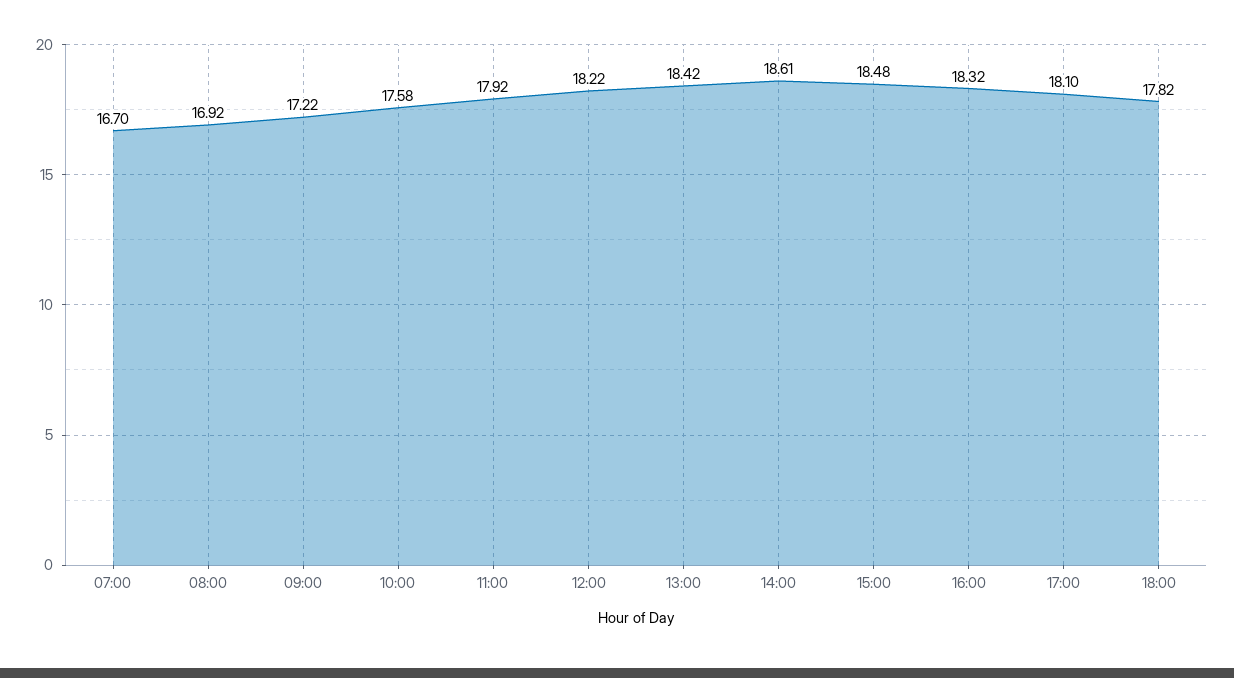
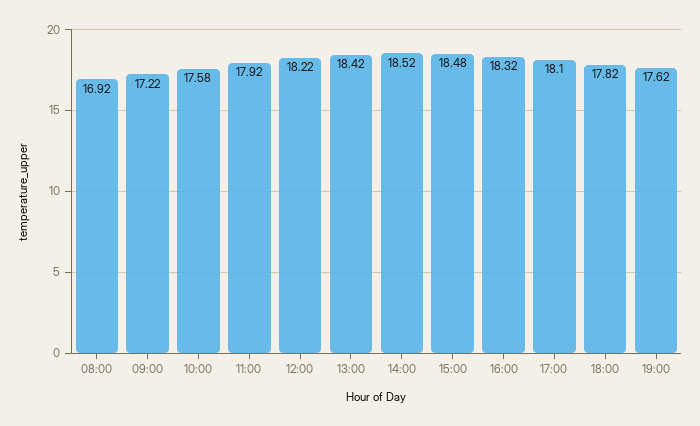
07:00: 16.7 -> none
14:00: 18.61 -> 18.52
19:00: none -> 17.62

